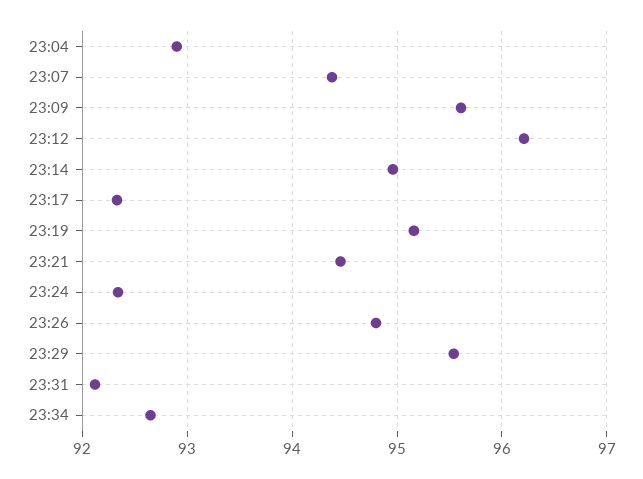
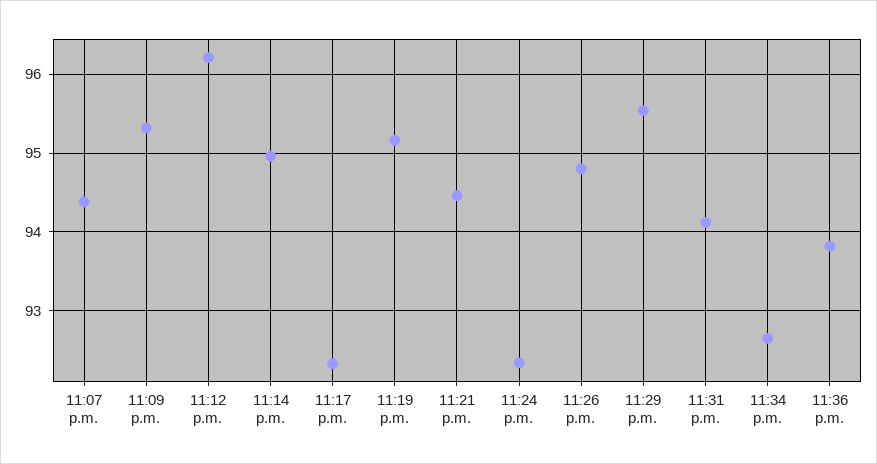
23:04: 92.9 -> none
23:09: 95.6 -> 95.3
23:31: 92.1 -> 94.1
11:36 p.m.: none -> 93.8

